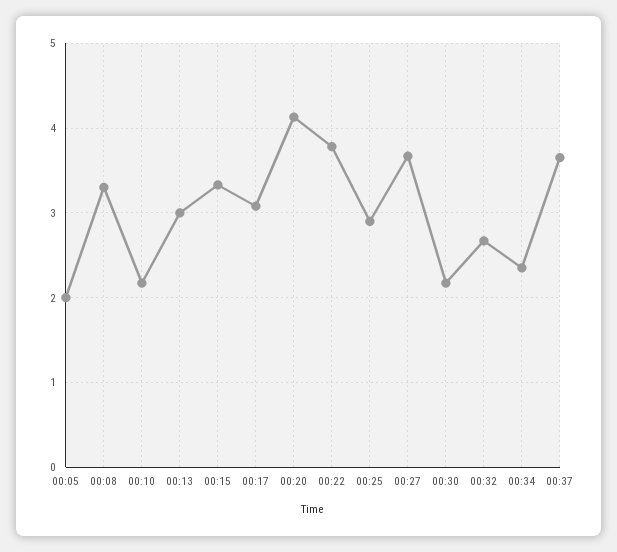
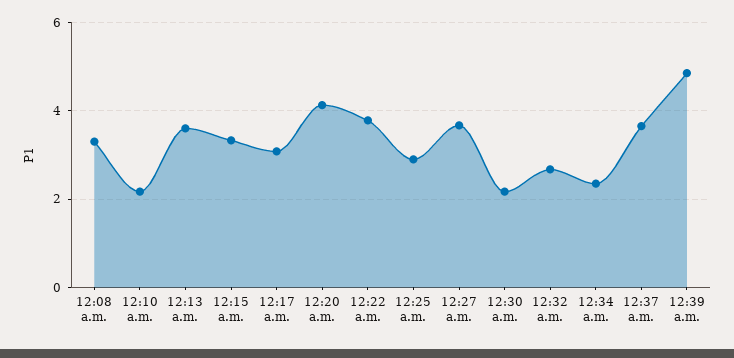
00:05: 2 -> none
00:13: 3 -> 3.6
12:39 a.m.: none -> 4.8

